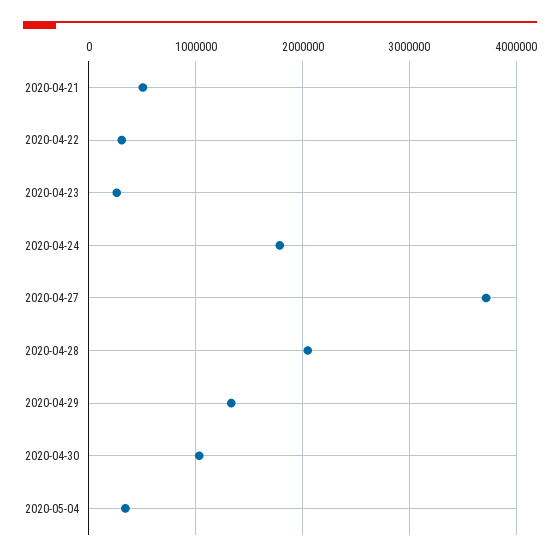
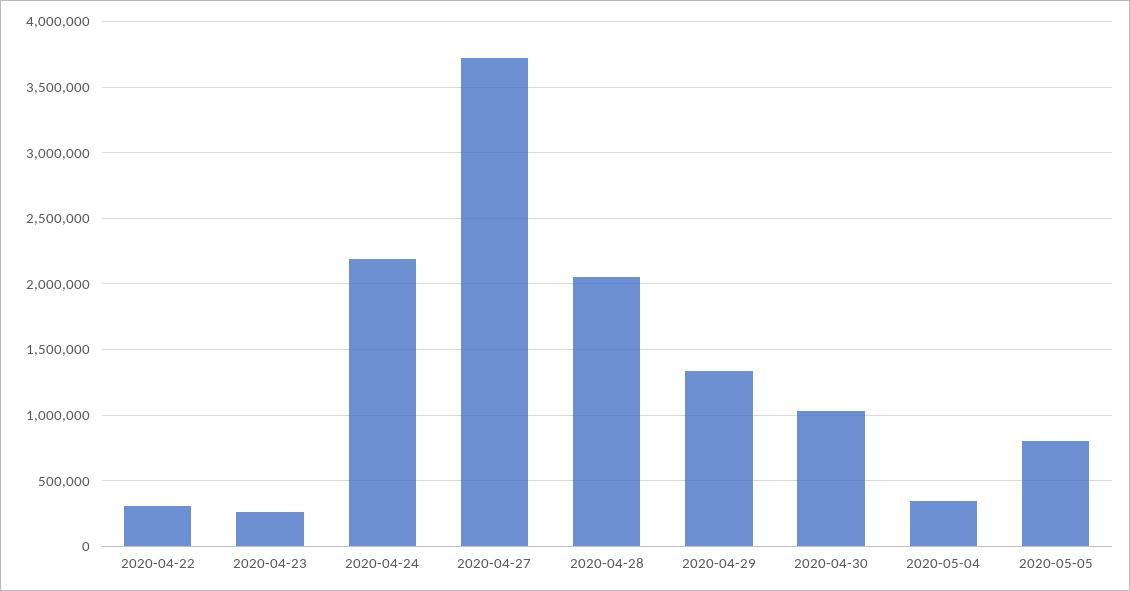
2020-04-21: 500000 -> none
2020-04-24: 1800000 -> 2200000
2020-05-05: none -> 800000

